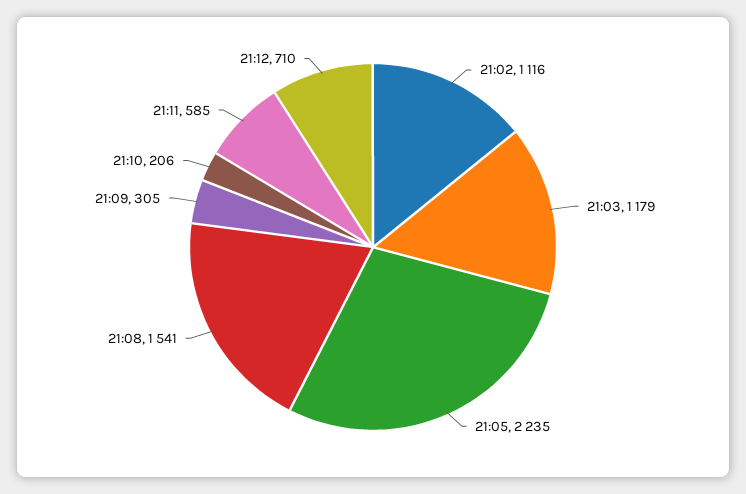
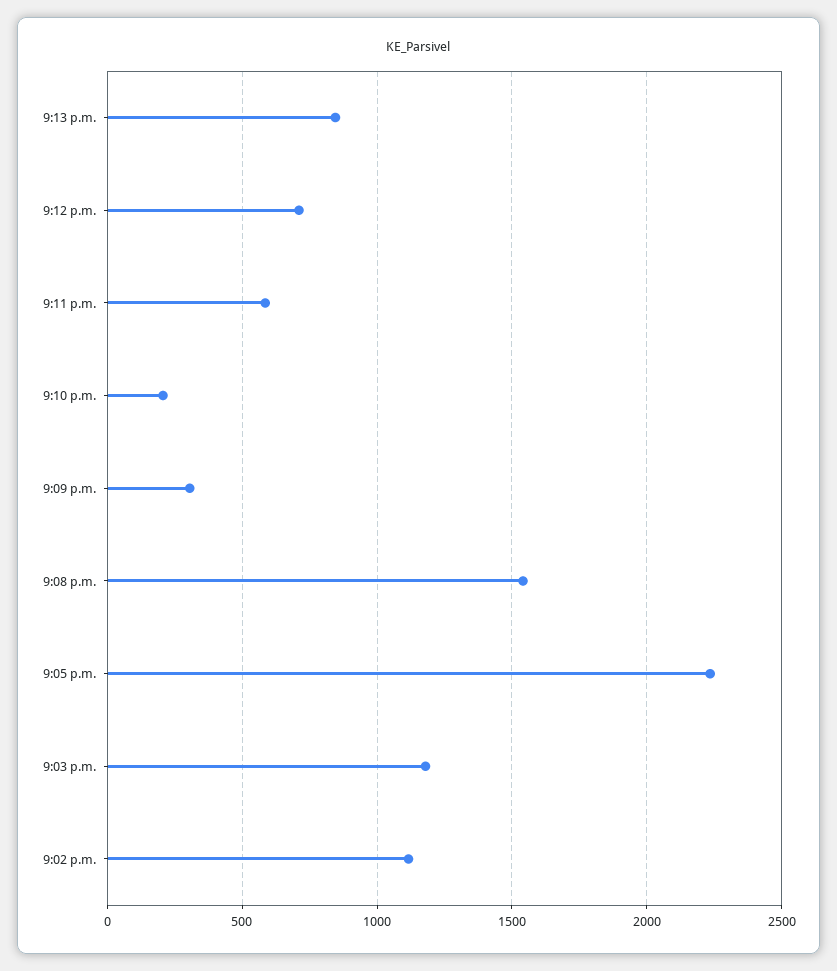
9:13 p.m.: none -> 850

